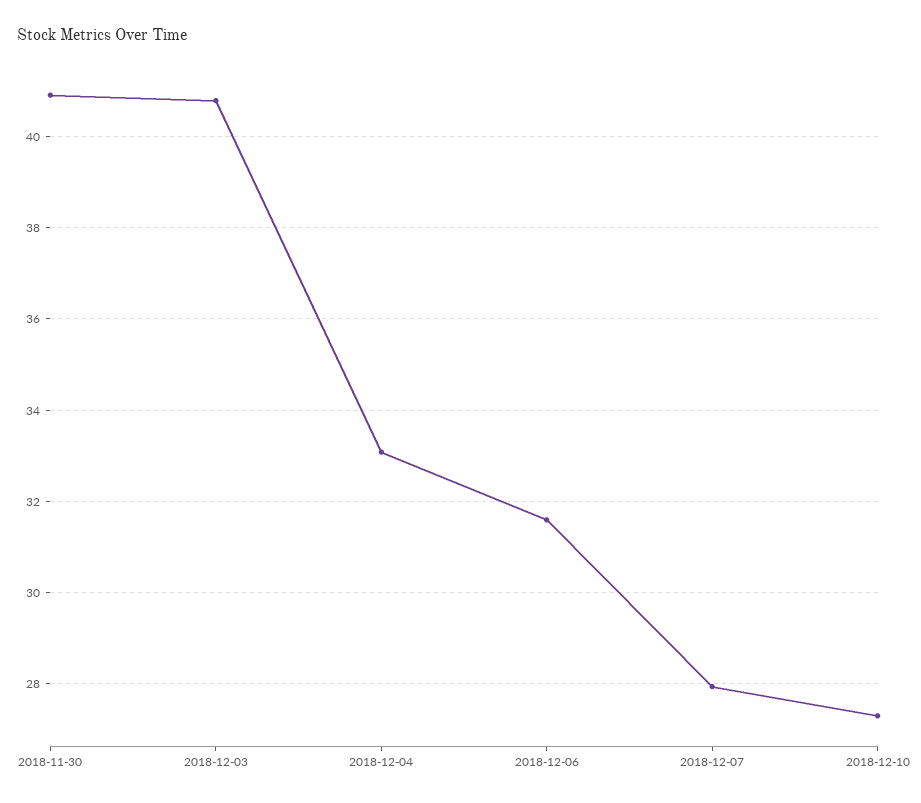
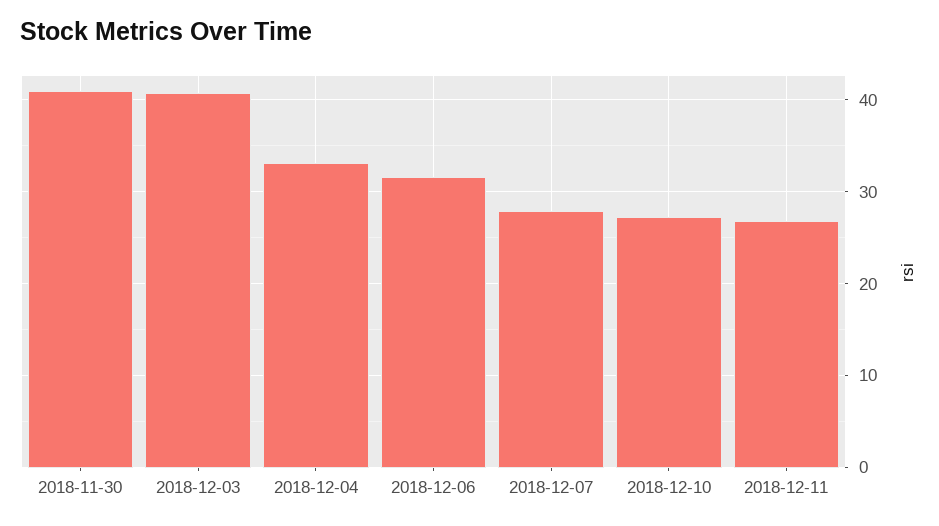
2018-12-11: none -> 27

